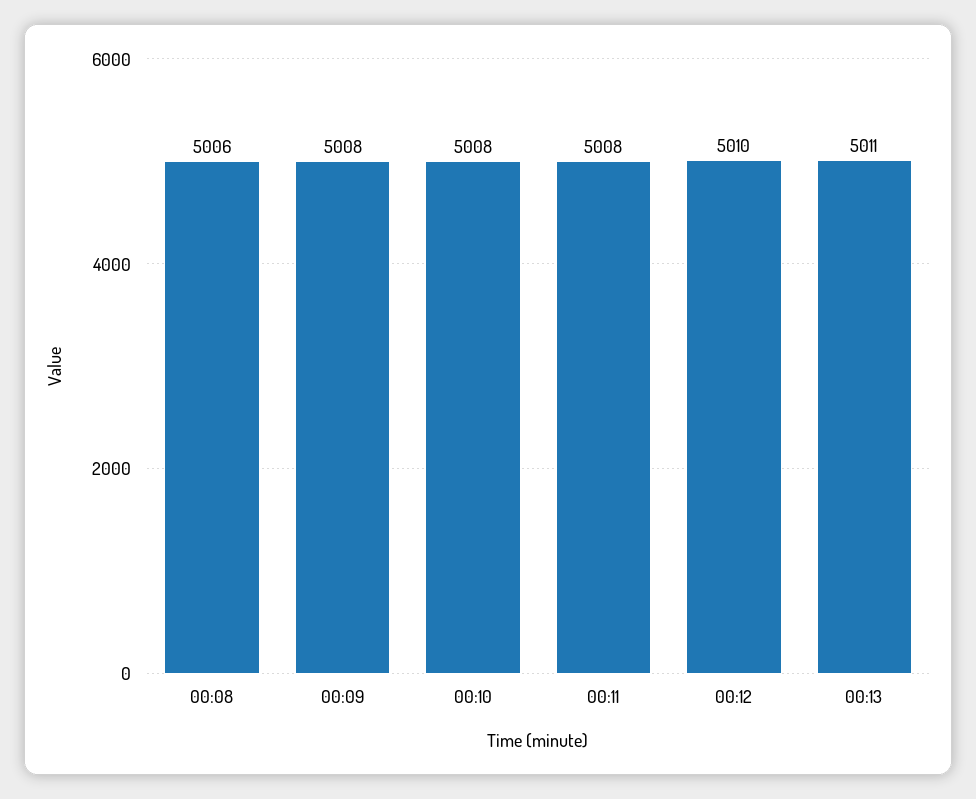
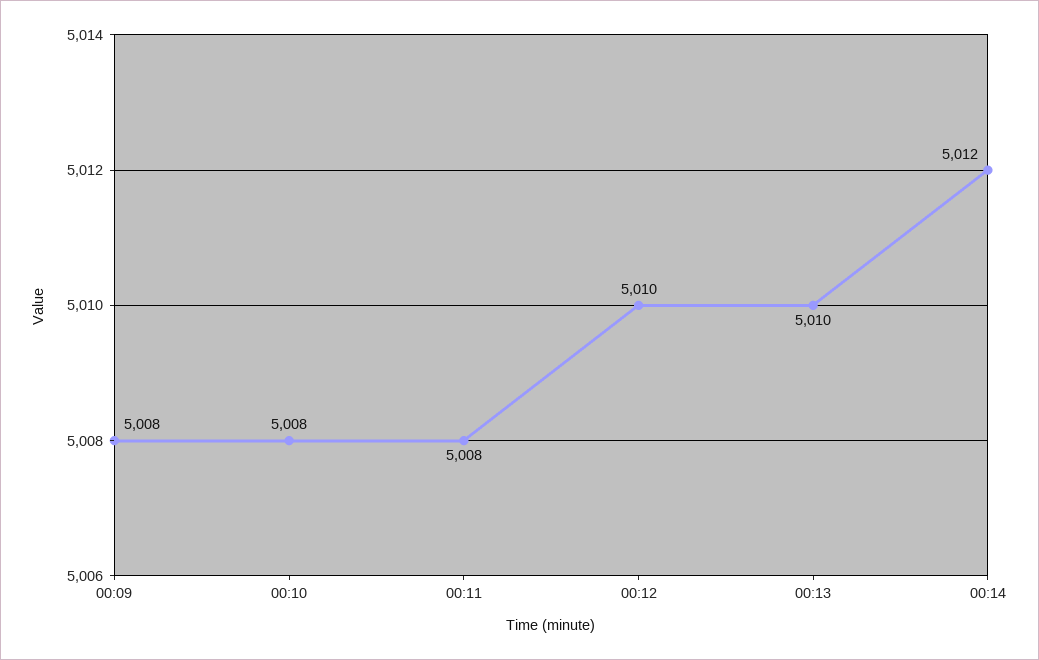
00:08: 5006 -> none
00:13: 5011 -> 5010
00:14: none -> 5012

